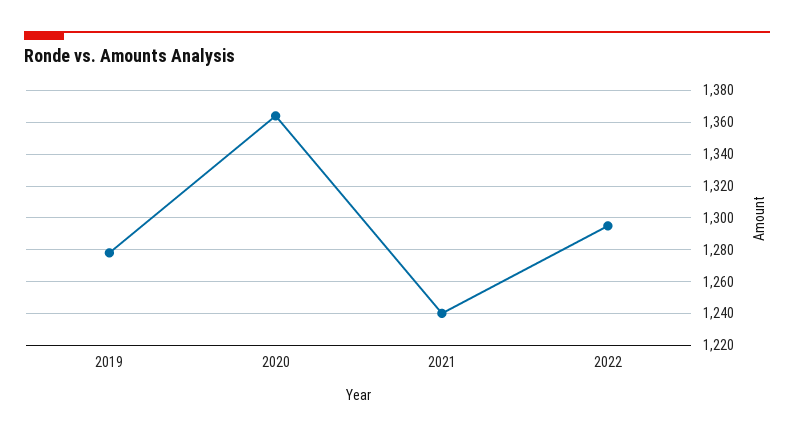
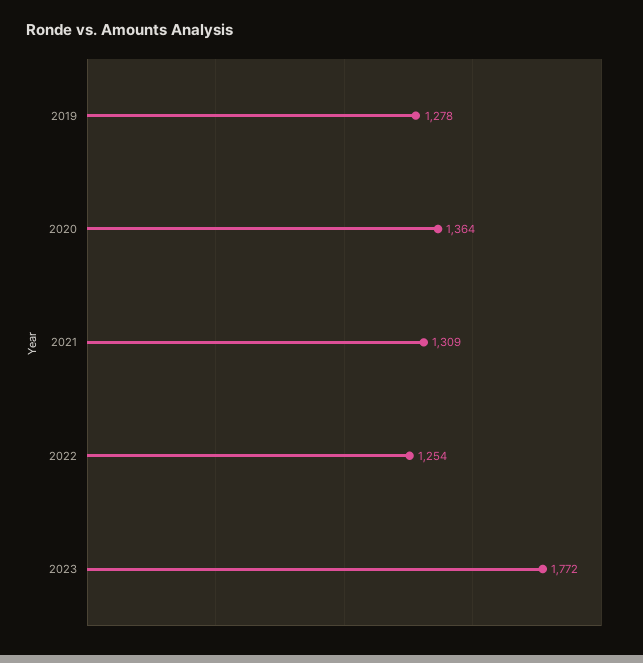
2021: 1240 -> 1309
2022: 1295 -> 1254
2023: none -> 1772

